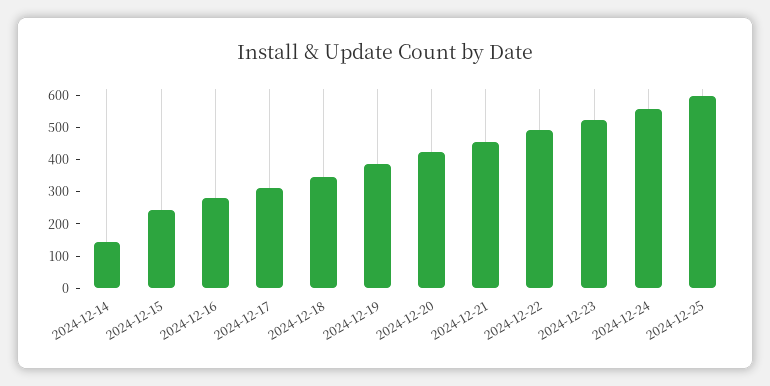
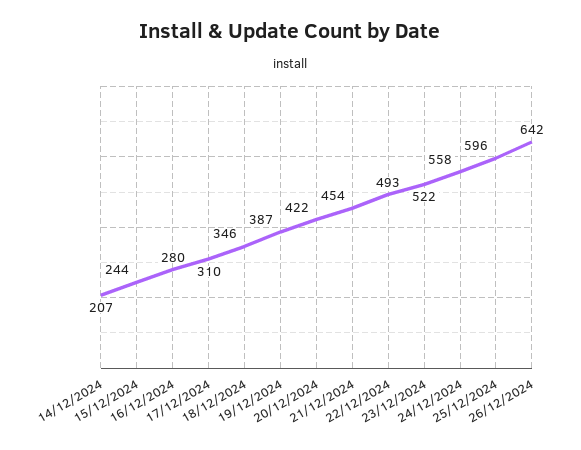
2024-12-14: 150 -> 207
26/12/2024: none -> 642

